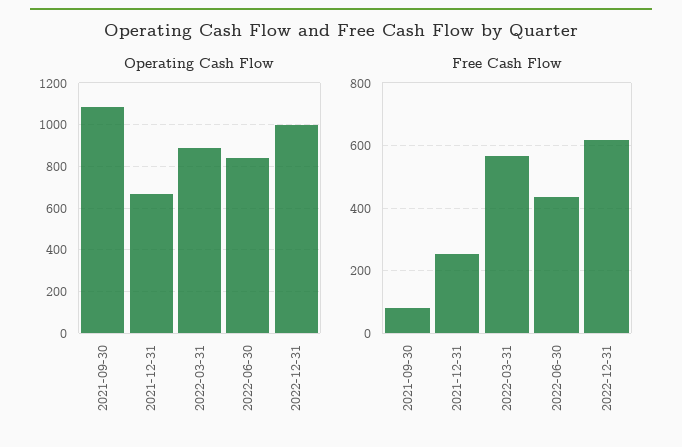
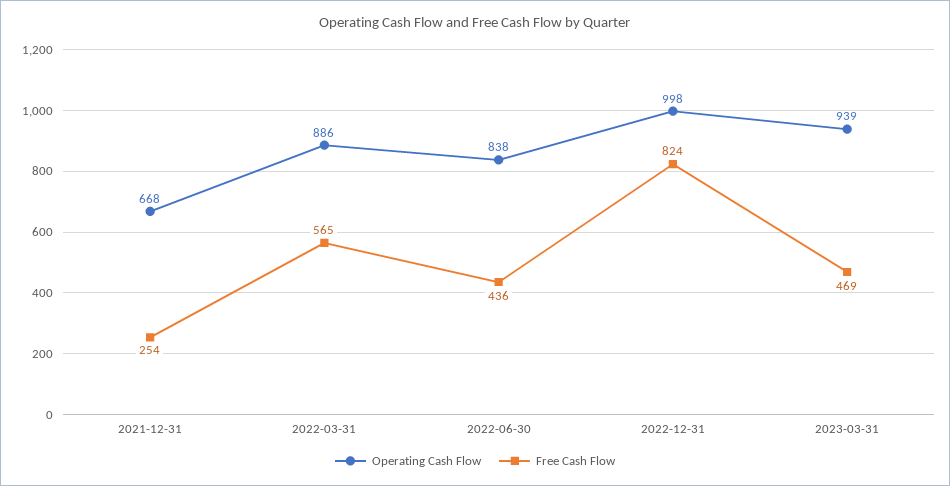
Operating Cash Flow, 2021-09-30: 1100 -> none
Free Cash Flow, 2021-09-30: 80 -> none
Free Cash Flow, 2022-12-31: 620 -> 824
Operating Cash Flow, 2023-03-31: none -> 939
Free Cash Flow, 2023-03-31: none -> 469

